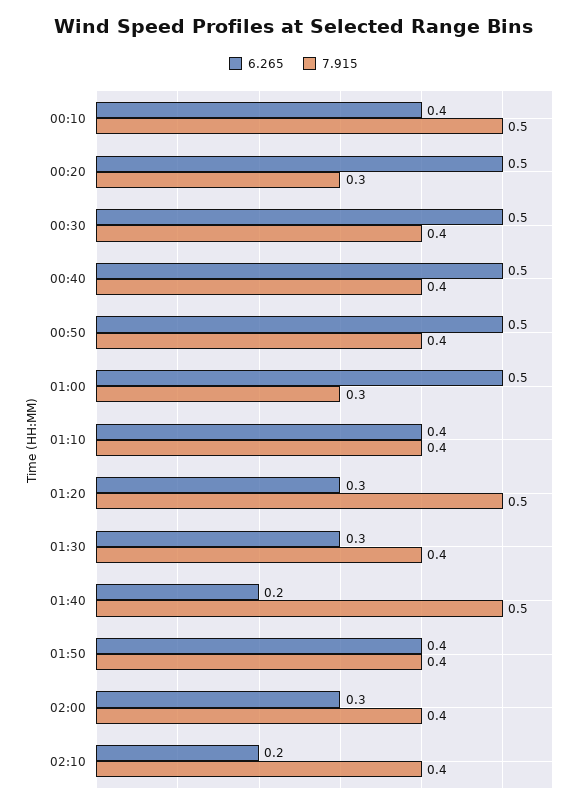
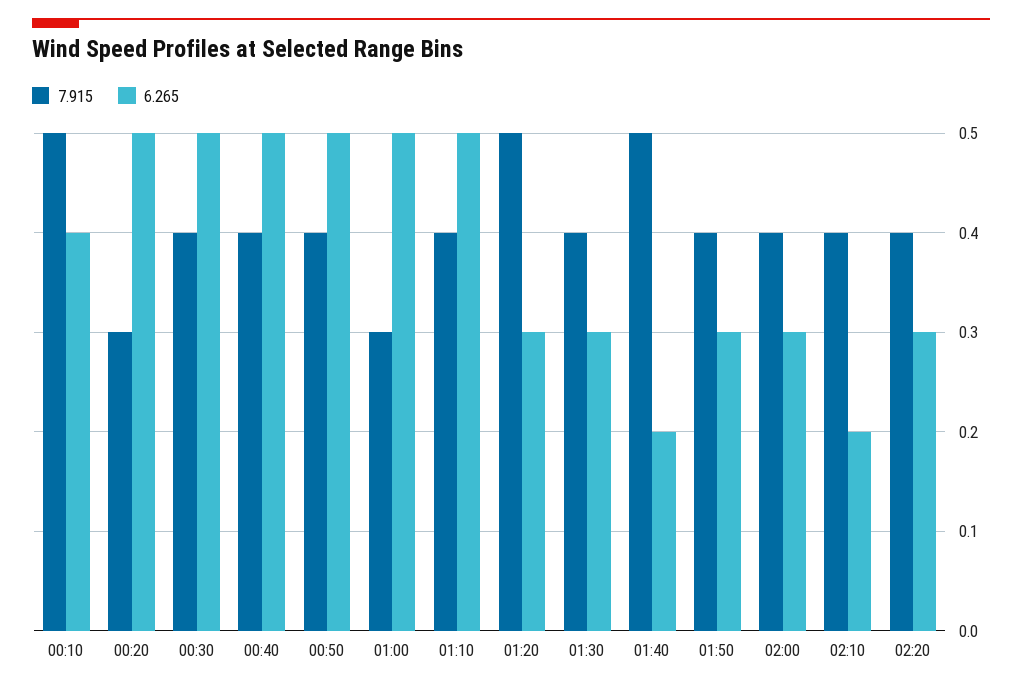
6.265, 01:10: 0.4 -> 0.5
6.265, 01:50: 0.4 -> 0.3
7.915, 02:20: none -> 0.4
6.265, 02:20: none -> 0.3

